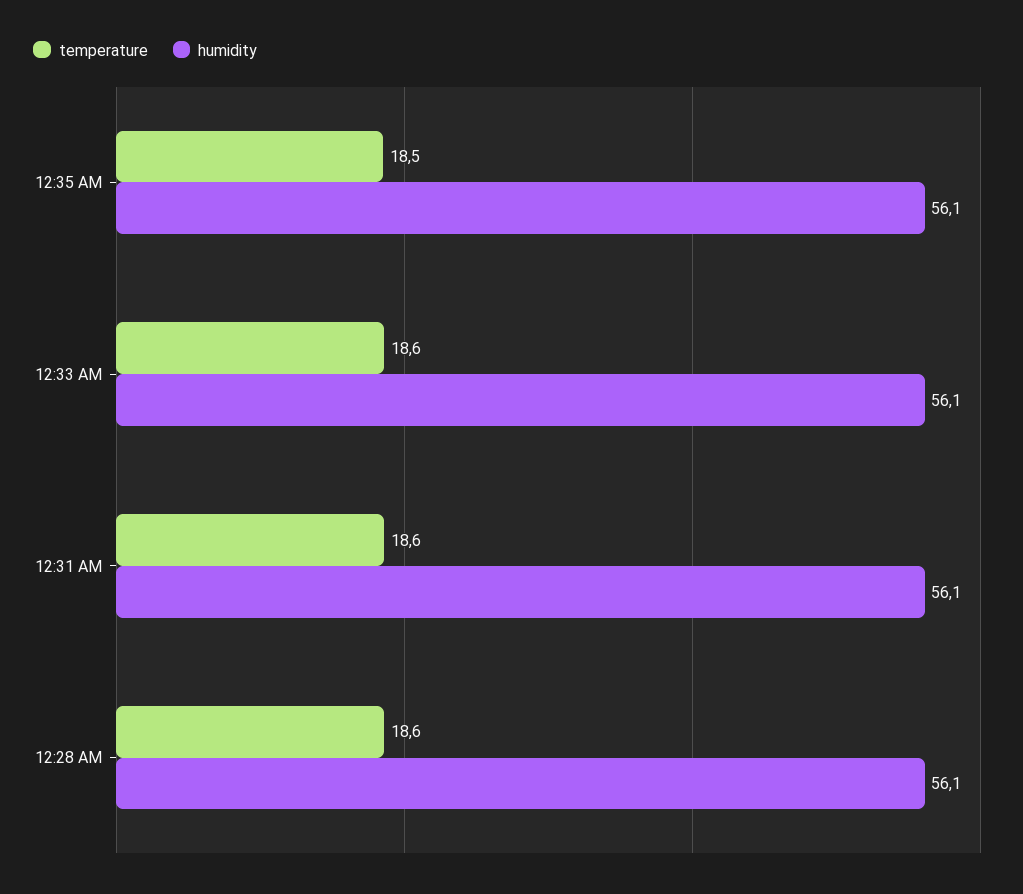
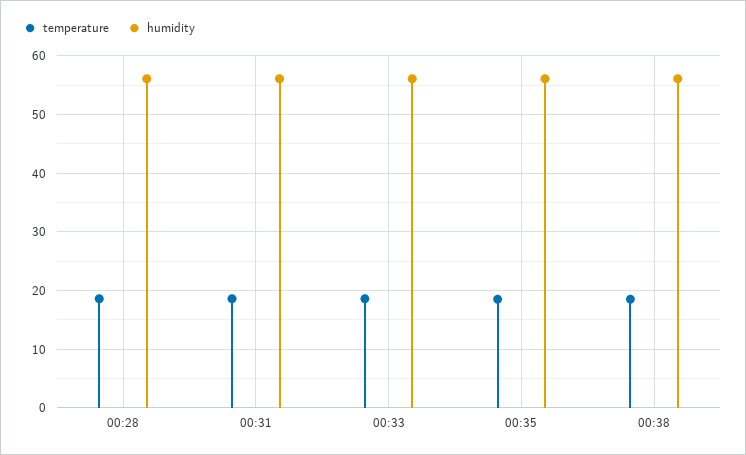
temperature, 00:38: none -> 18
humidity, 00:38: none -> 56

